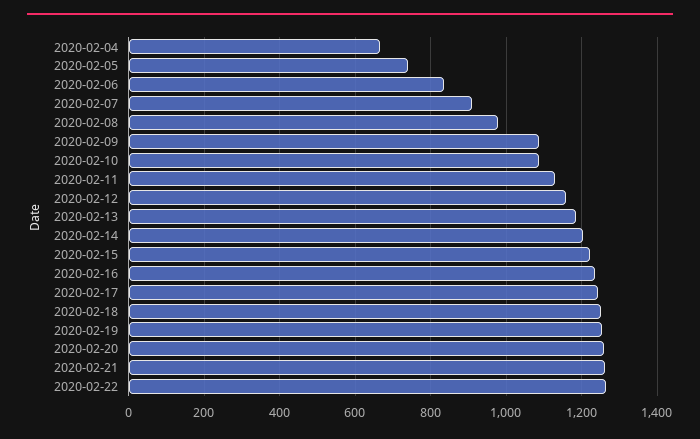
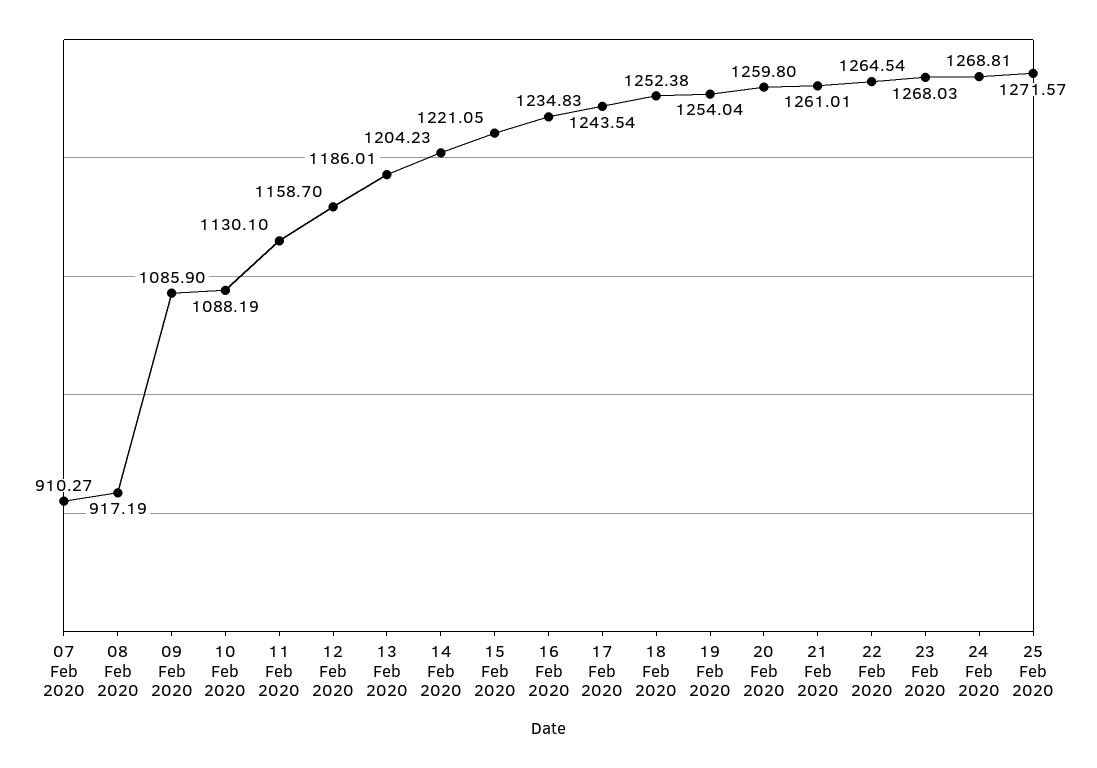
2020-02-04: 660 -> none
2020-02-05: 740 -> none
2020-02-06: 840 -> none
2020-02-08: 980 -> 917.19
23 Feb 2020: none -> 1268.03
24 Feb 2020: none -> 1268.81
25 Feb 2020: none -> 1271.57

